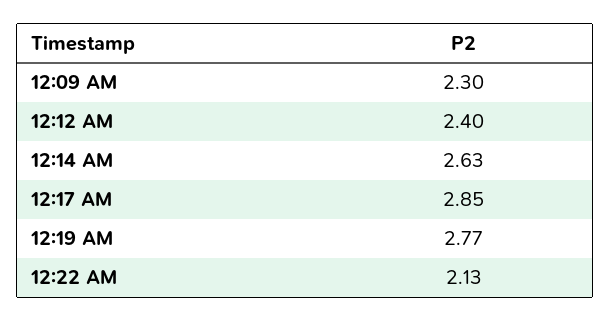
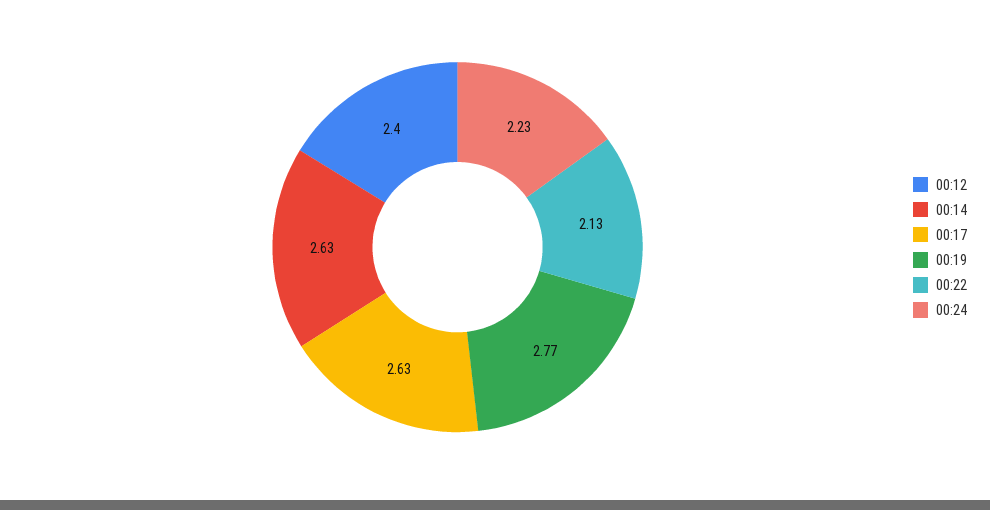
12:09 AM: 2.3 -> none
12:17 AM: 2.85 -> 2.63
00:24: none -> 2.23

